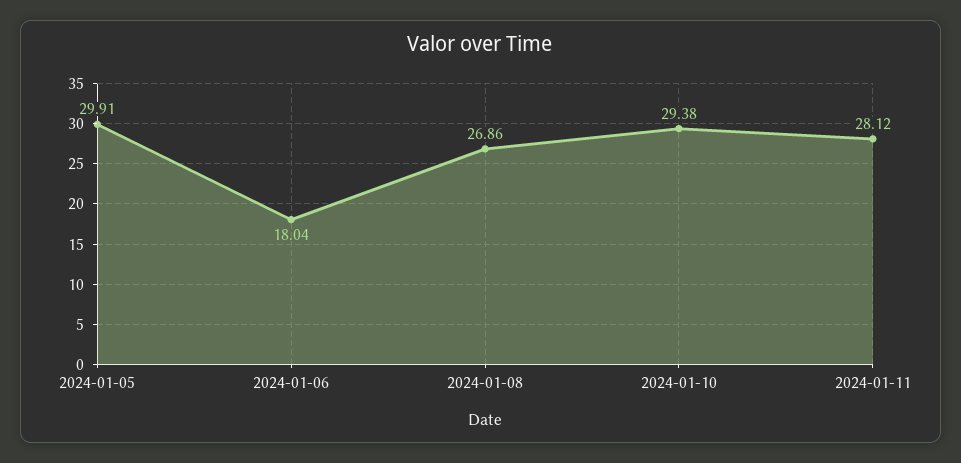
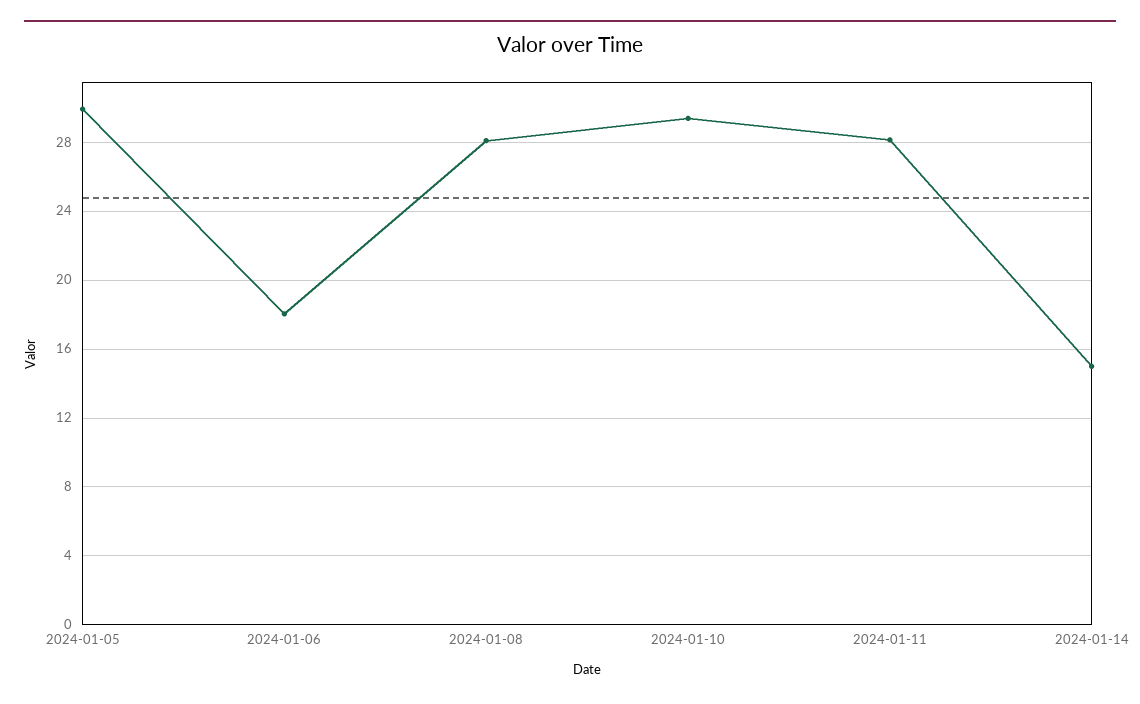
2024-01-08: 26.86 -> 28
2024-01-14: none -> 15

